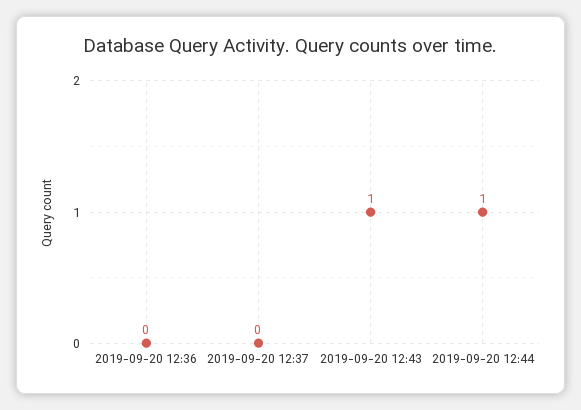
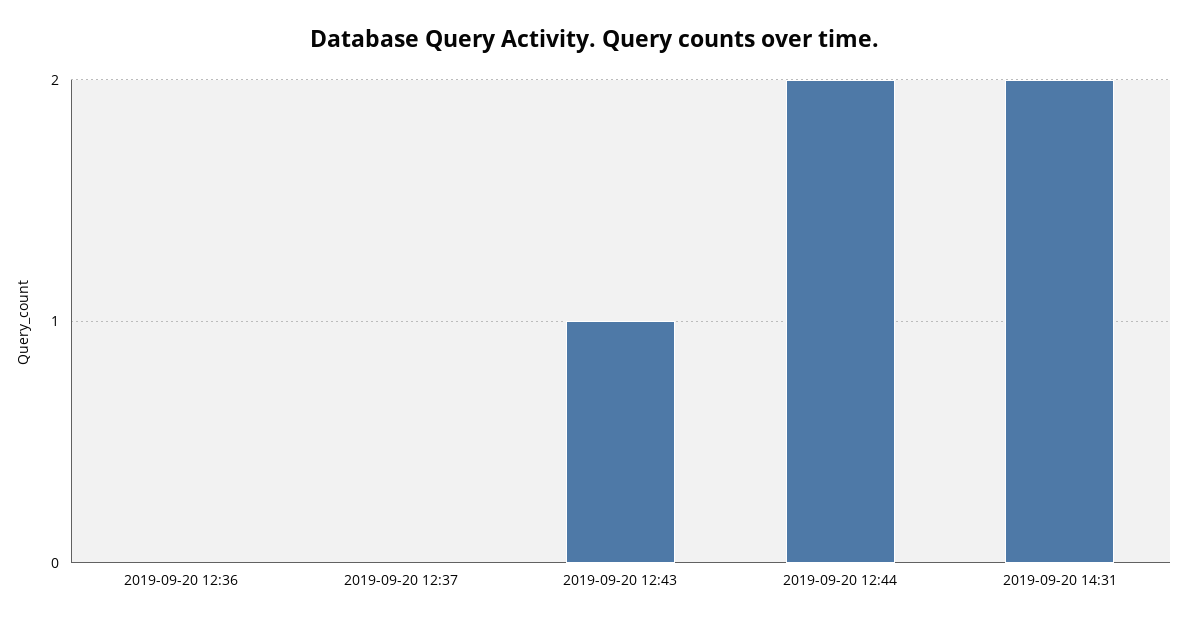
2019-09-20 12:44: 1 -> 2
2019-09-20 14:31: none -> 2

